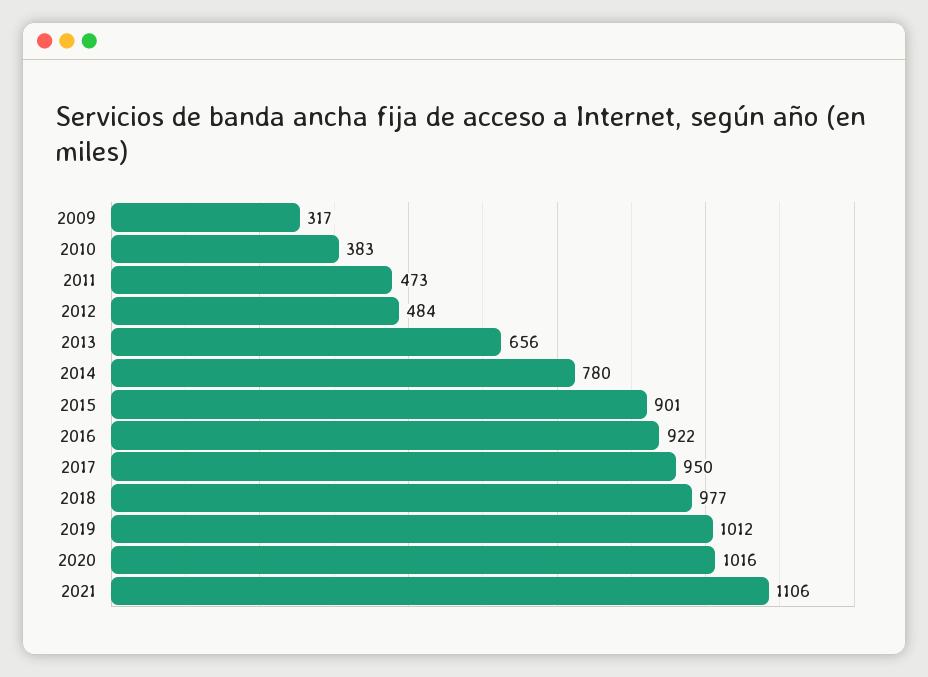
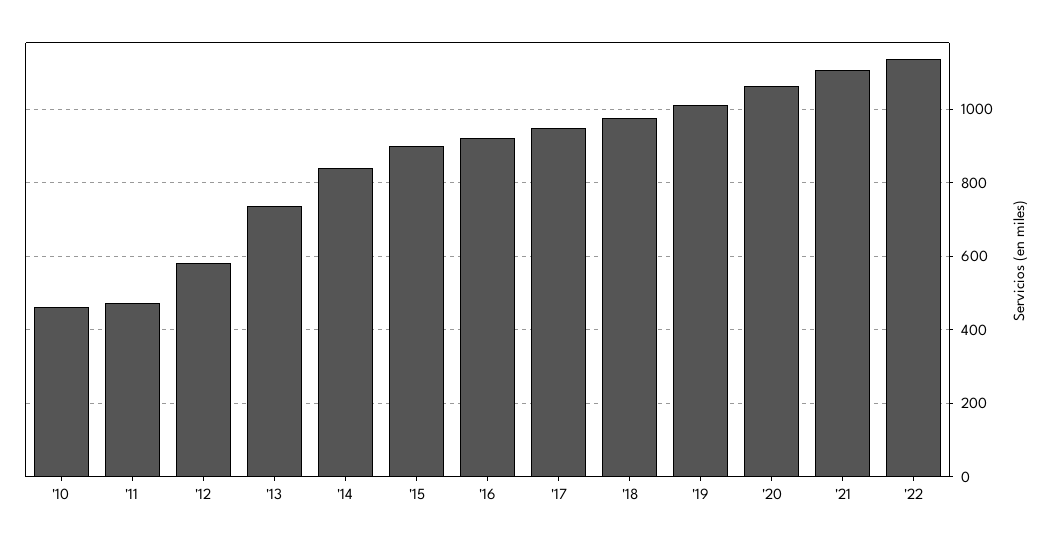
2009: 317 -> none
2010: 383 -> 460
2012: 484 -> 580
2013: 656 -> 740
2014: 780 -> 840
2020: 1016 -> 1060
'22: none -> 1140

